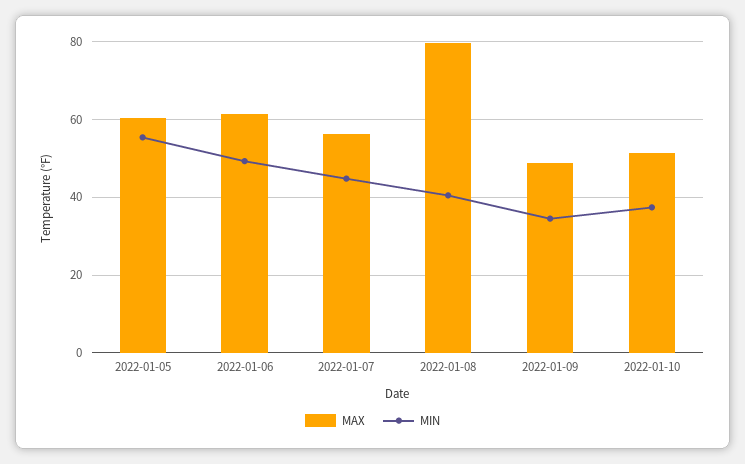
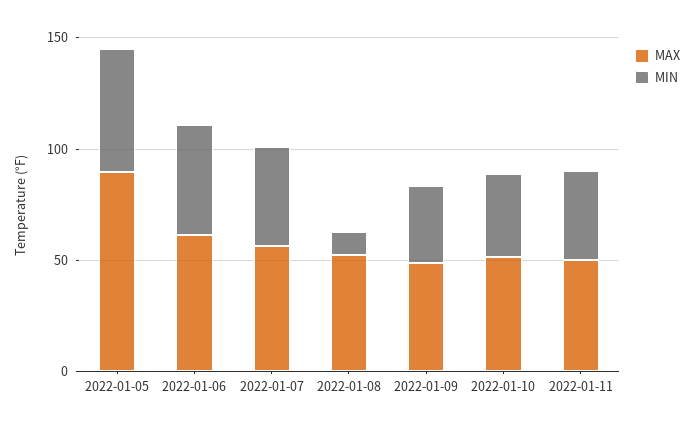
MAX, 2022-01-05: 60 -> 90
MAX, 2022-01-08: 80 -> 50
MIN, 2022-01-08: 40 -> 10
MAX, 2022-01-11: none -> 50
MIN, 2022-01-11: none -> 40

